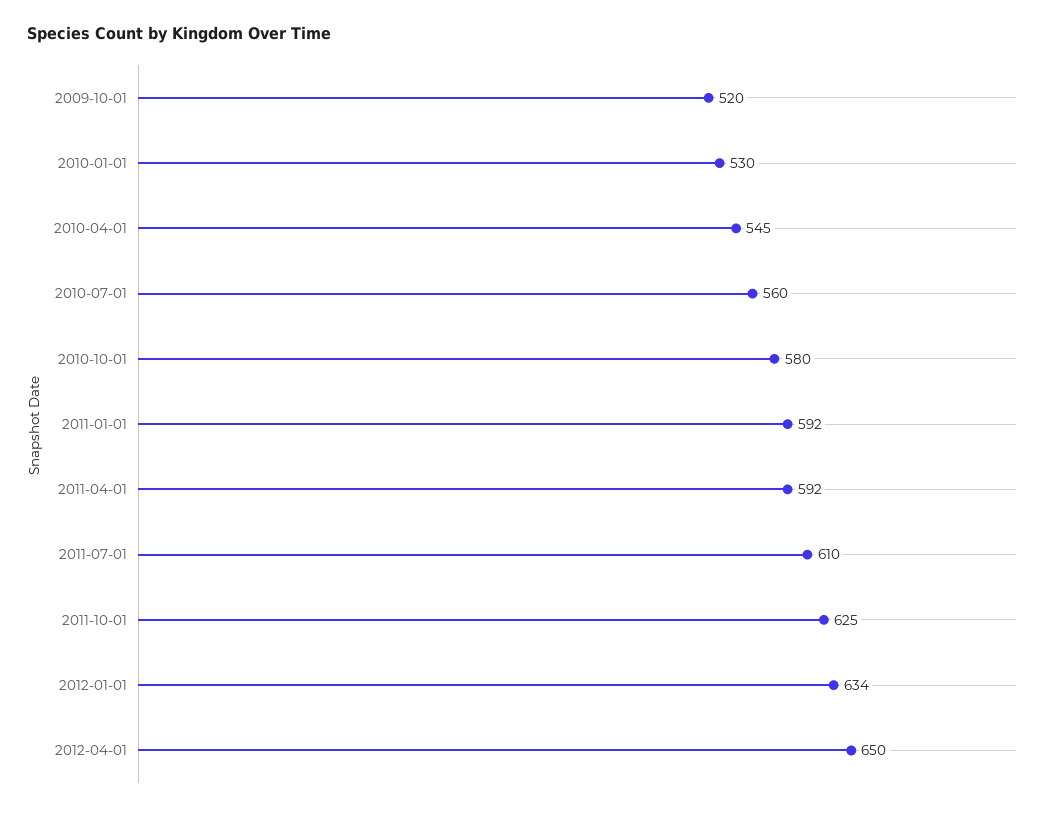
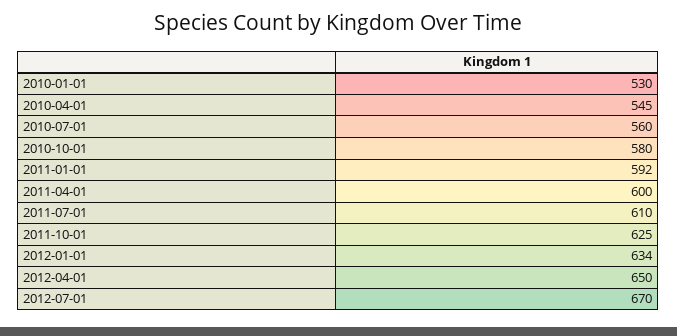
2009-10-01: 520 -> none
2011-04-01: 592 -> 600
2012-07-01: none -> 670

